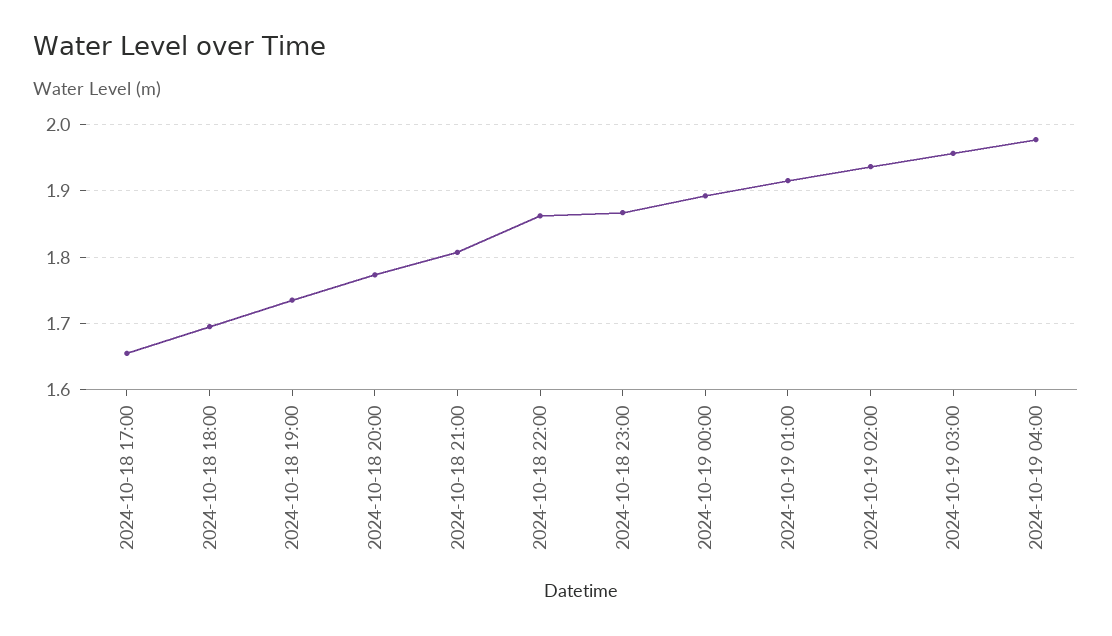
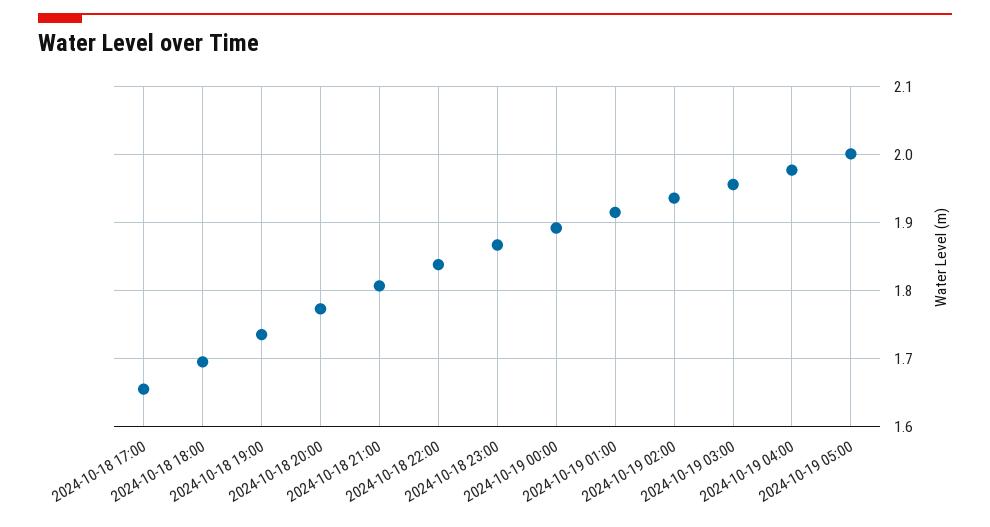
2024-10-18 22:00: 1.86 -> 1.84
2024-10-19 05:00: none -> 2

